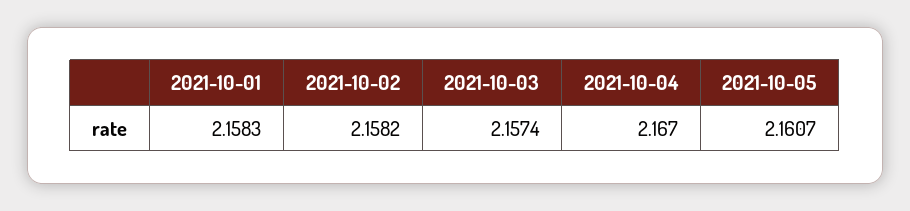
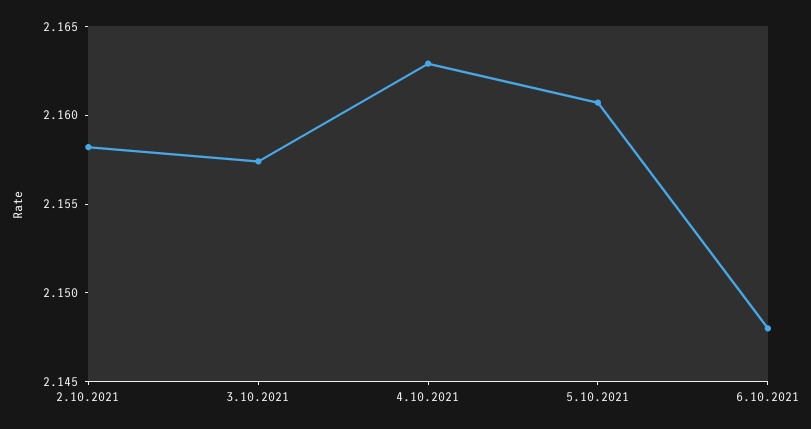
2021-10-01: 2.1583 -> none
2021-10-04: 2.167 -> 2.163
6.10.2021: none -> 2.148

